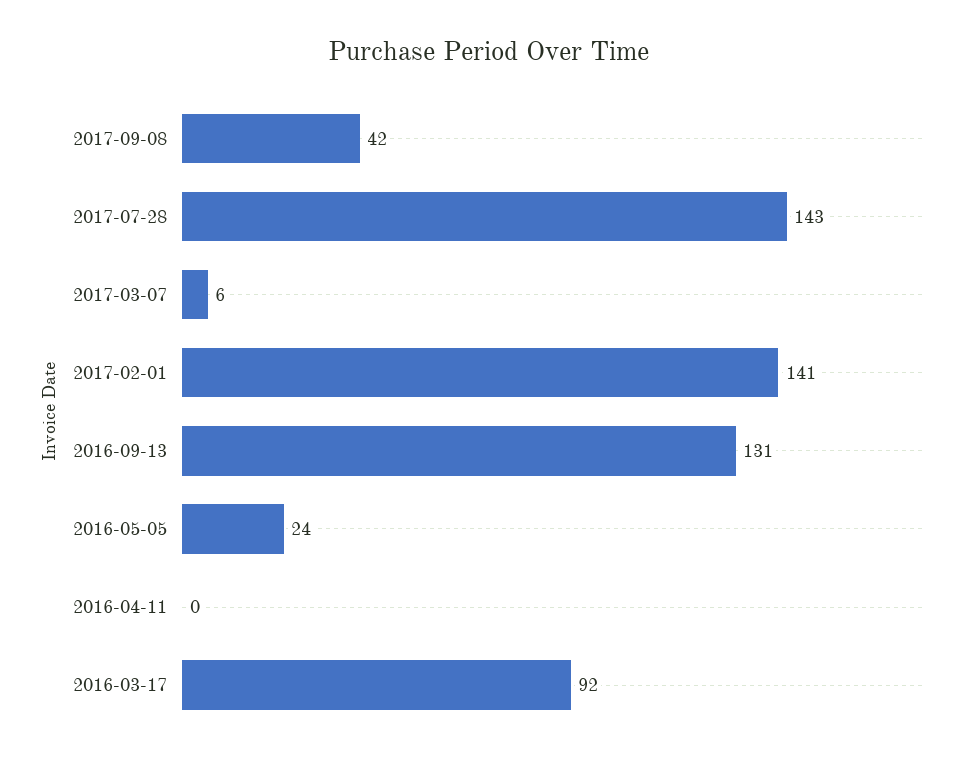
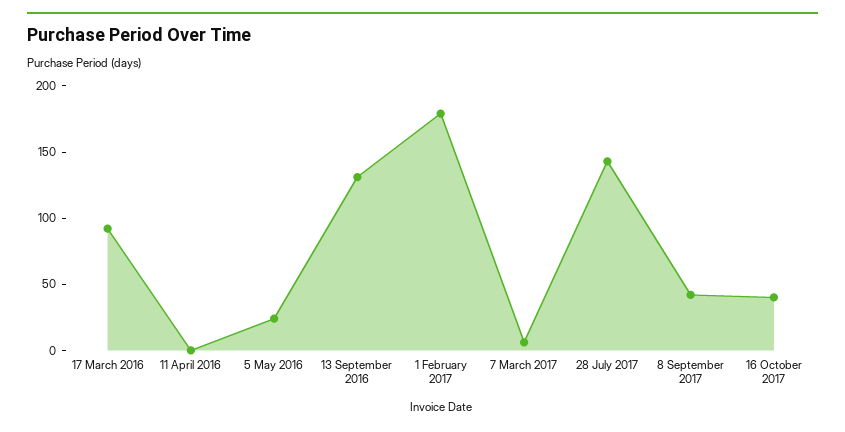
2017-02-01: 141 -> 180
16 October 2017: none -> 40

